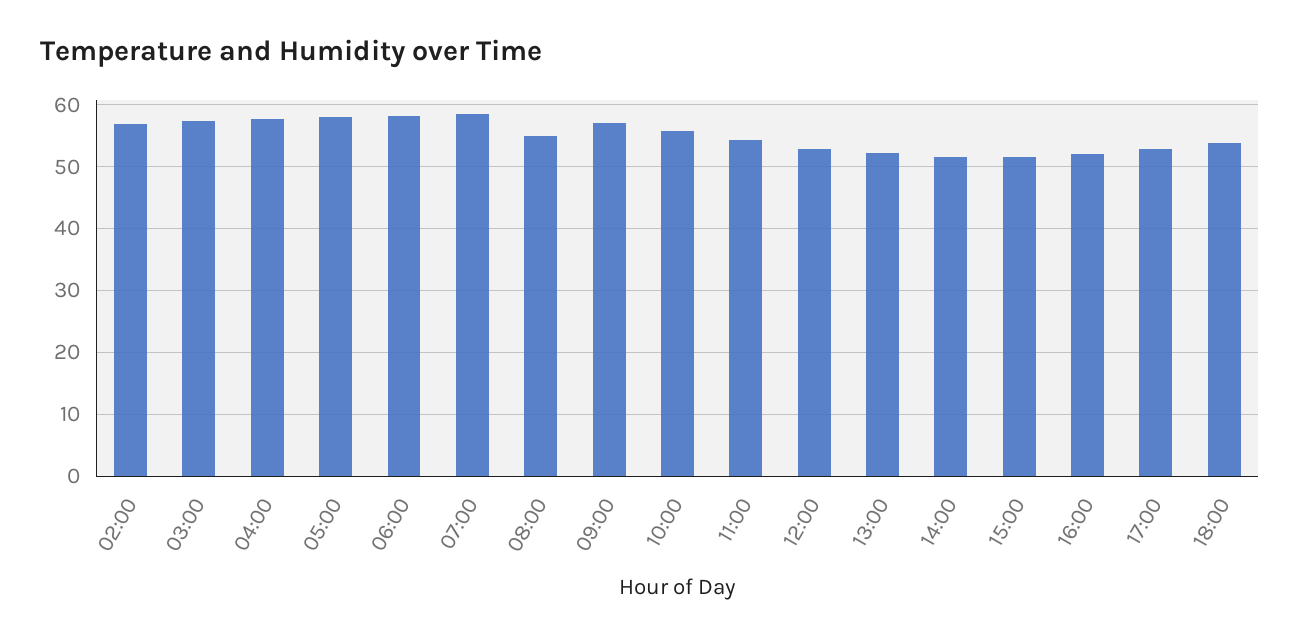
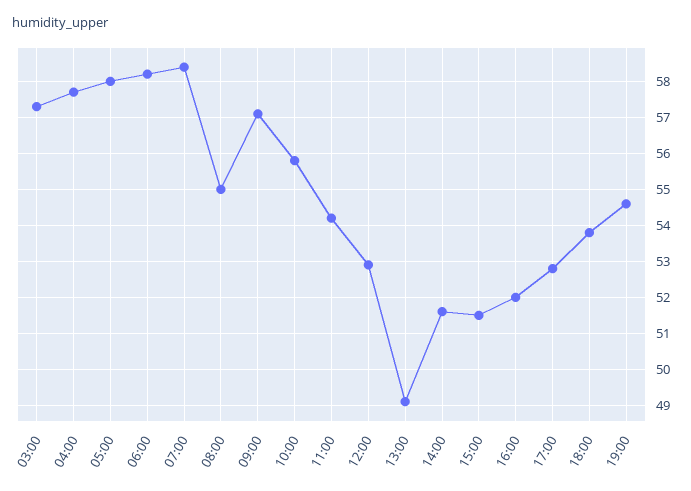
02:00: 57 -> none
13:00: 52 -> 49
19:00: none -> 54.5

